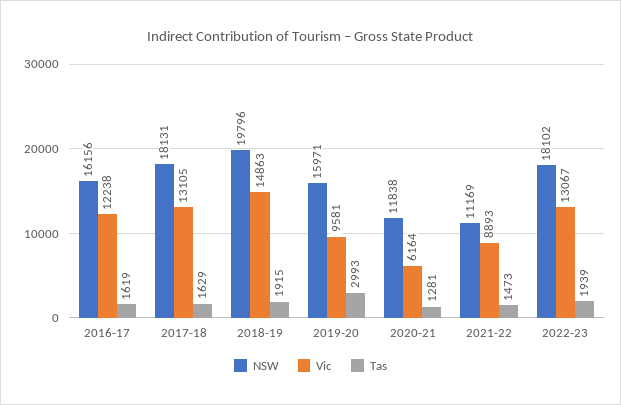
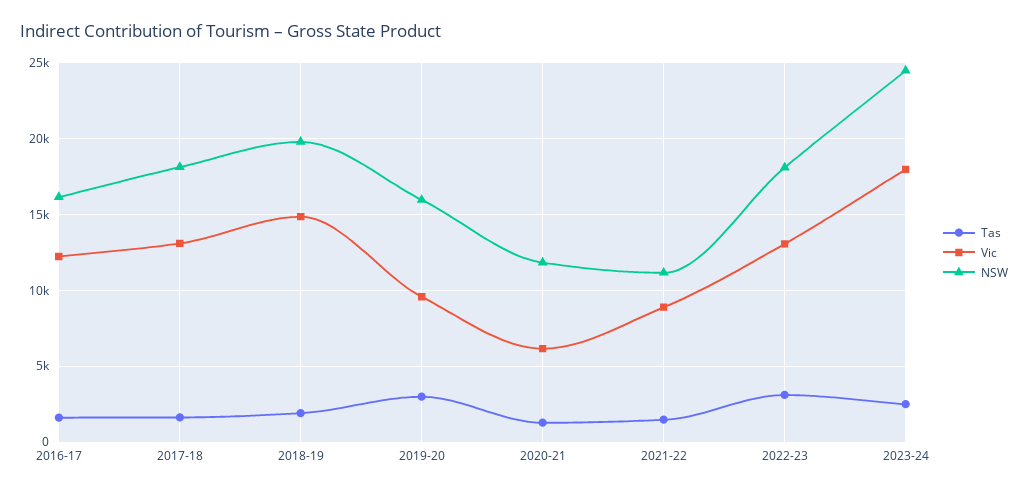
Tas, 2022-23: 1939 -> 3000
Tas, 2023-24: none -> 2500
Vic, 2023-24: none -> 18000
NSW, 2023-24: none -> 24500

